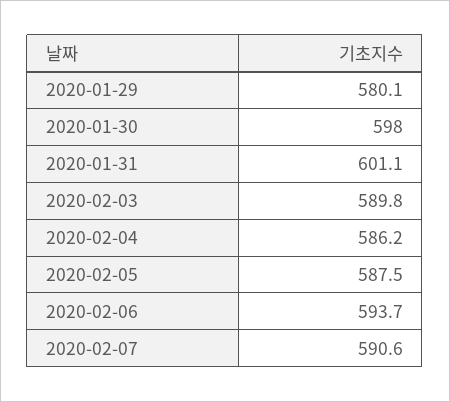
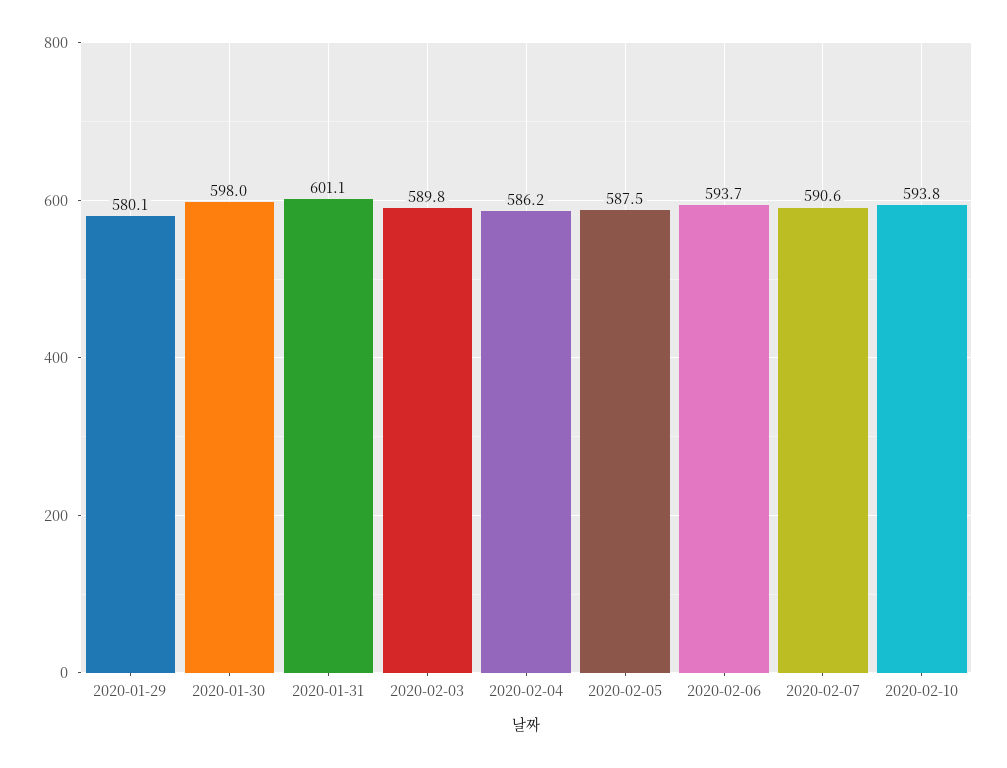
2020-02-10: none -> 593.8

